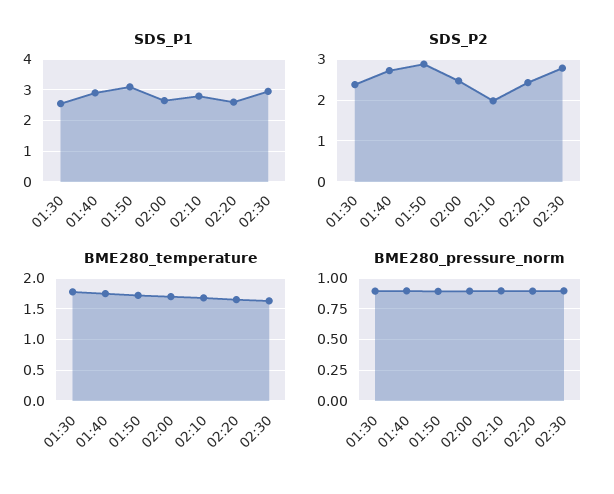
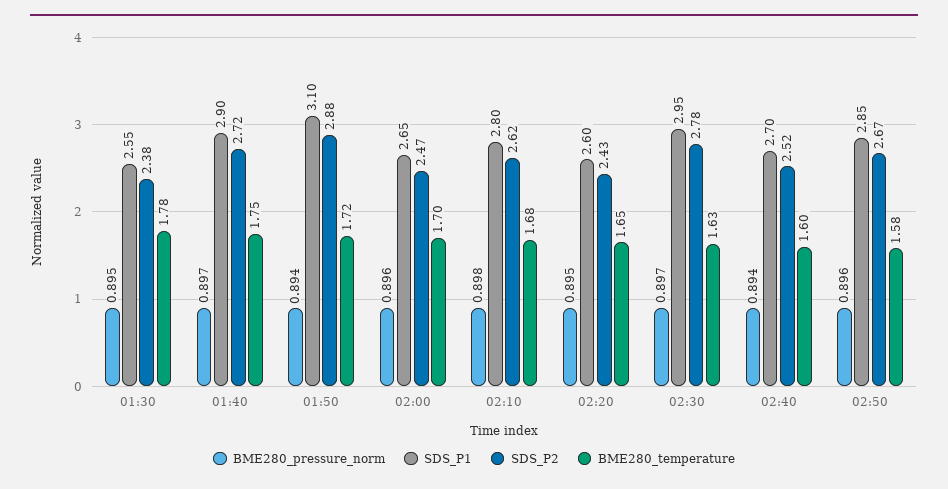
SDS_P2, 02:10: 2 -> 2.62
BME280_pressure_norm, 02:40: none -> 0.894
SDS_P1, 02:40: none -> 2.7
SDS_P2, 02:40: none -> 2.52
BME280_temperature, 02:40: none -> 1.6
BME280_pressure_norm, 02:50: none -> 0.896
SDS_P1, 02:50: none -> 2.85
SDS_P2, 02:50: none -> 2.67
BME280_temperature, 02:50: none -> 1.58

